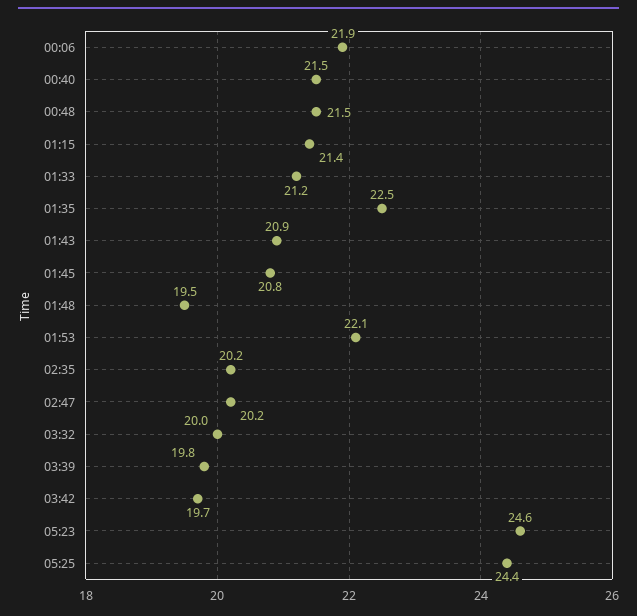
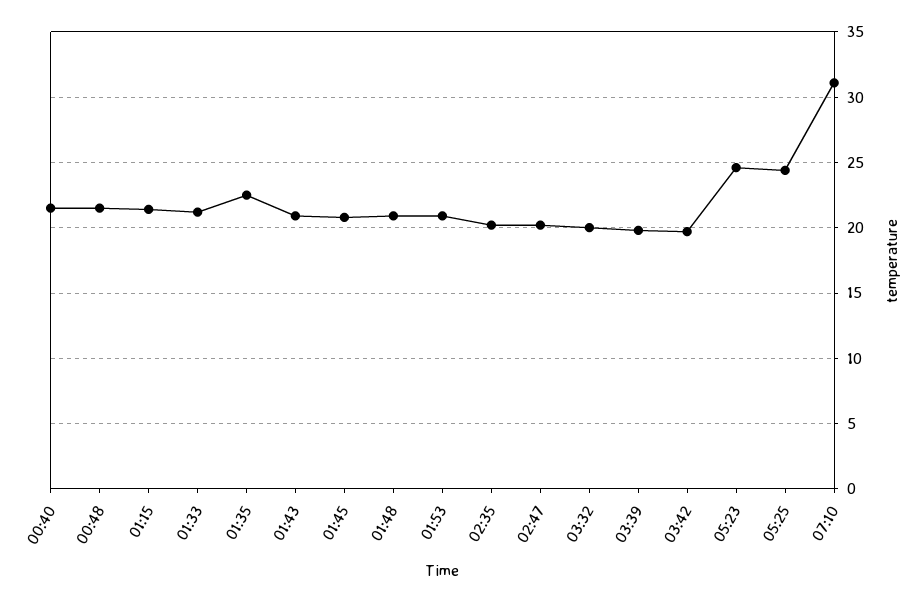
00:06: 21.9 -> none
01:48: 19.5 -> 21
01:53: 22.1 -> 21
07:10: none -> 31

